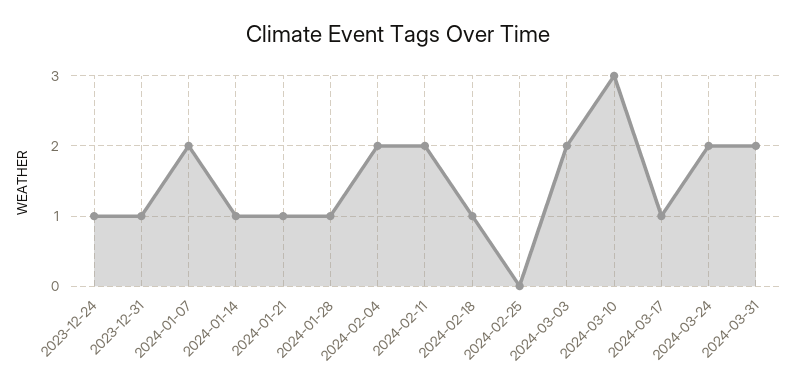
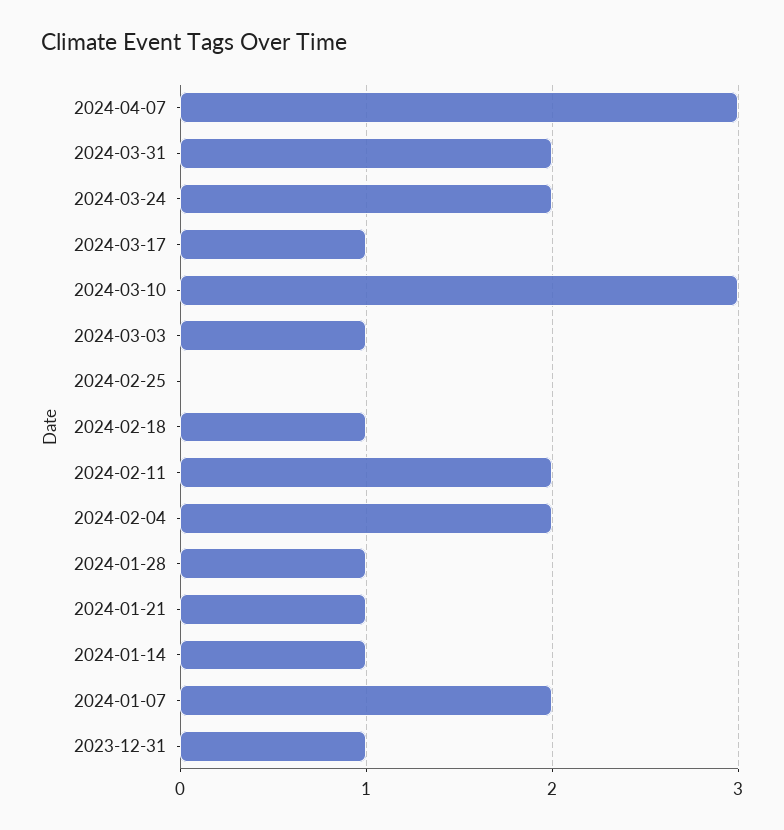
2023-12-24: 1 -> none
2024-03-03: 2 -> 1
2024-04-07: none -> 3

